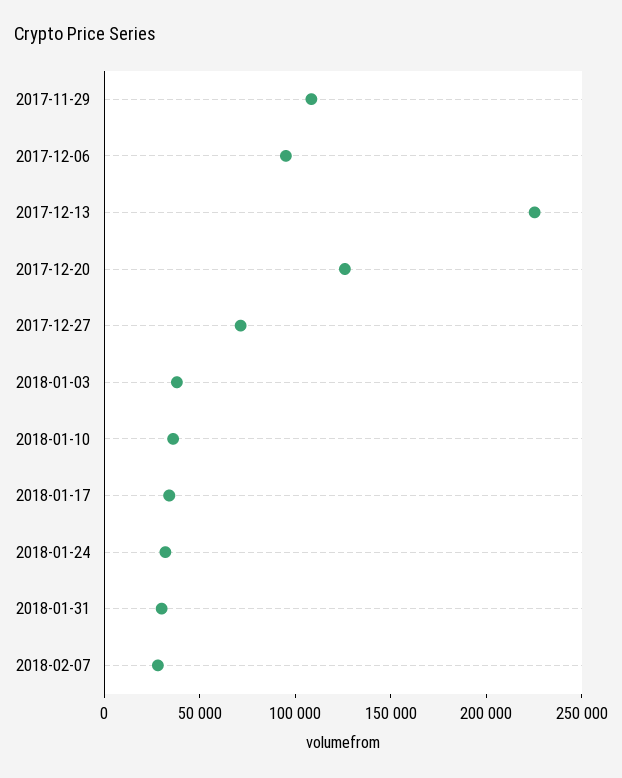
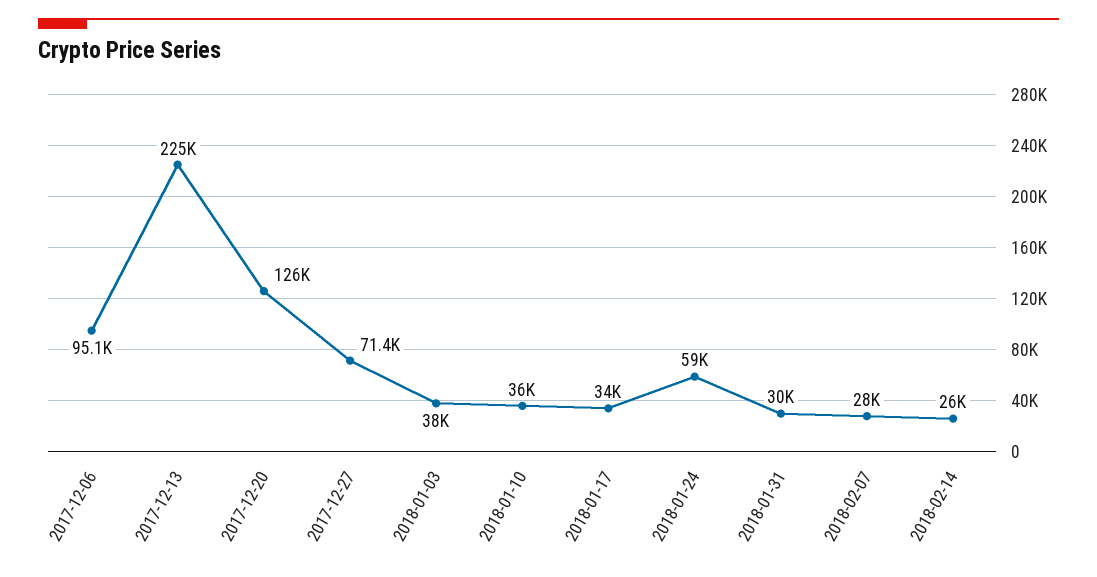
2017-11-29: 110000 -> none
2018-01-24: 30000 -> 59000
2018-02-14: none -> 26000

